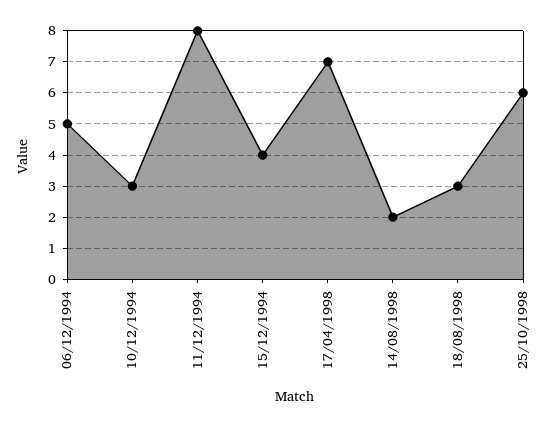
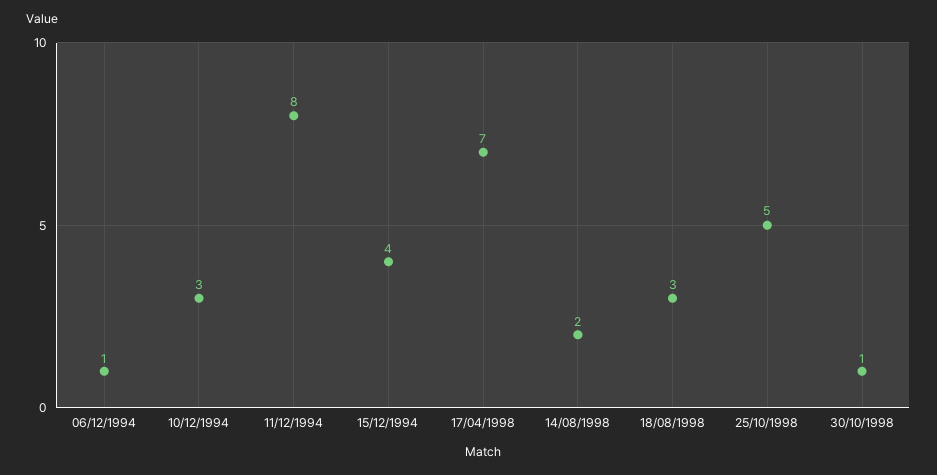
06/12/1994: 5 -> 1
25/10/1998: 6 -> 5
30/10/1998: none -> 1

